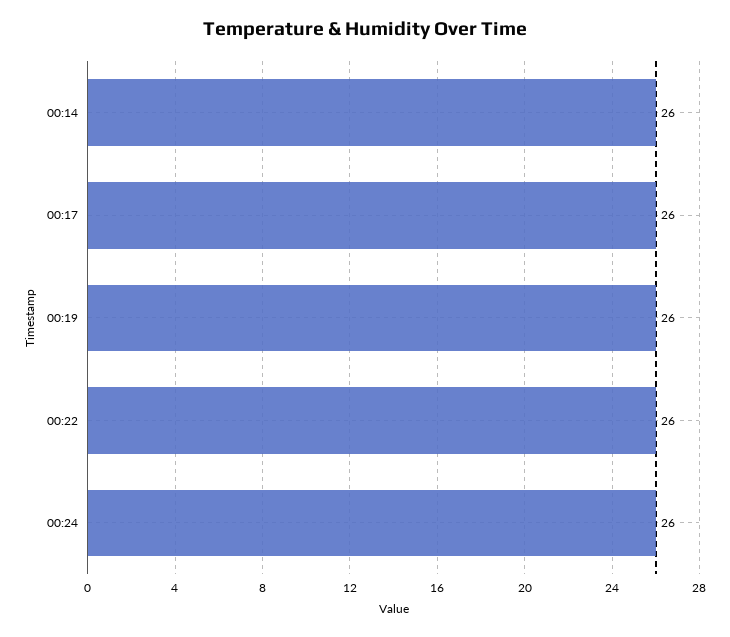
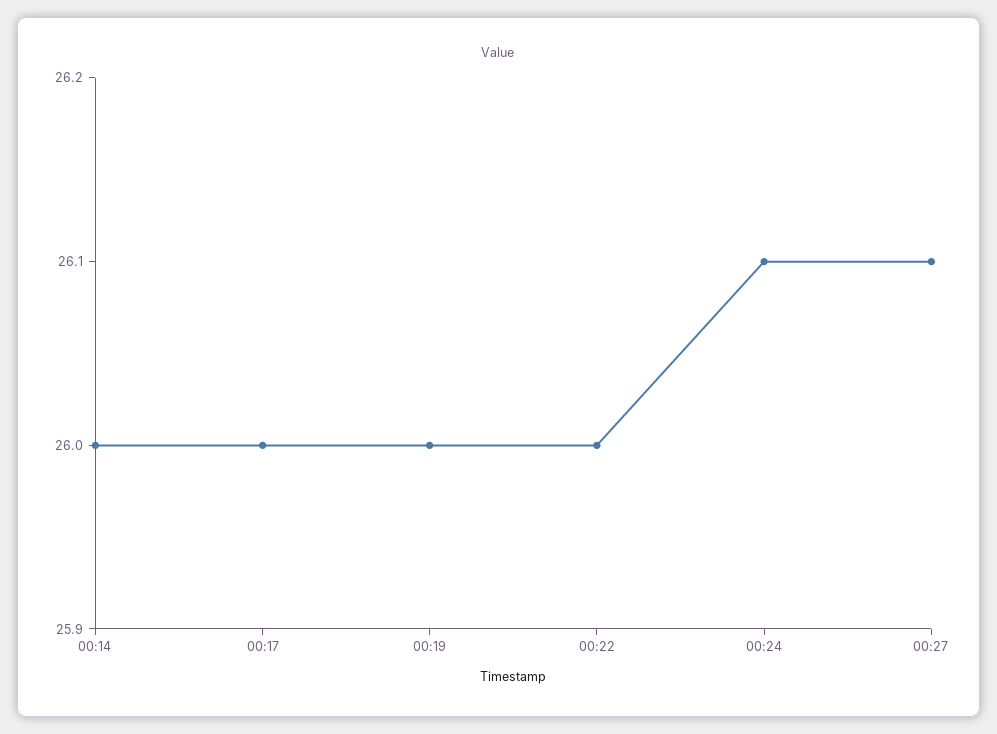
00:24: 26 -> 26.1
00:27: none -> 26.1

